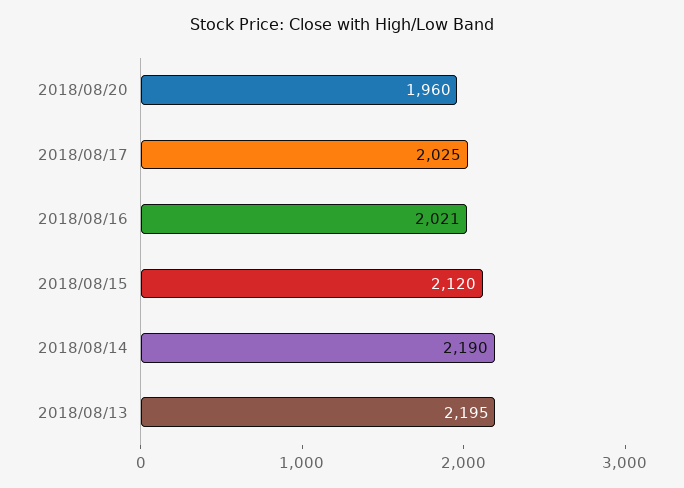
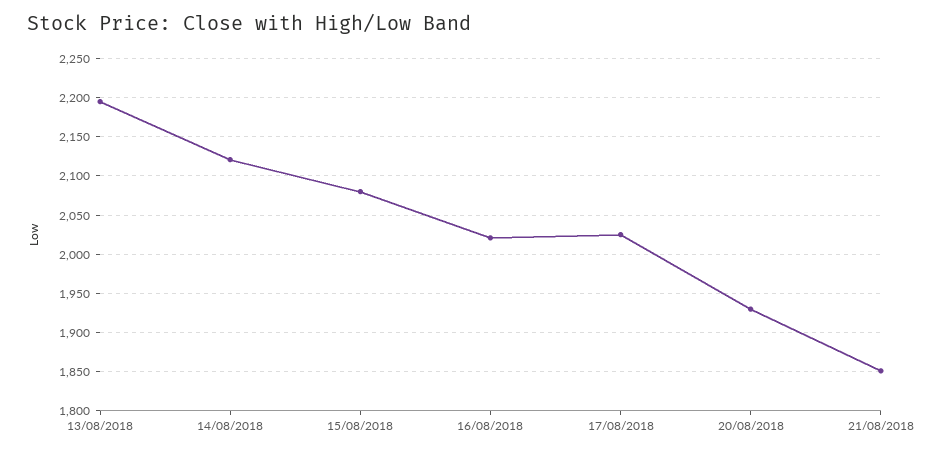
2018/08/20: 1960 -> 1930
2018/08/15: 2120 -> 2080
2018/08/14: 2190 -> 2120
21/08/2018: none -> 1850

